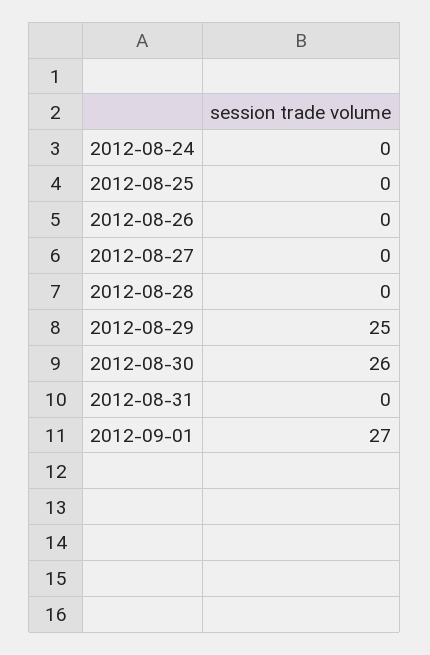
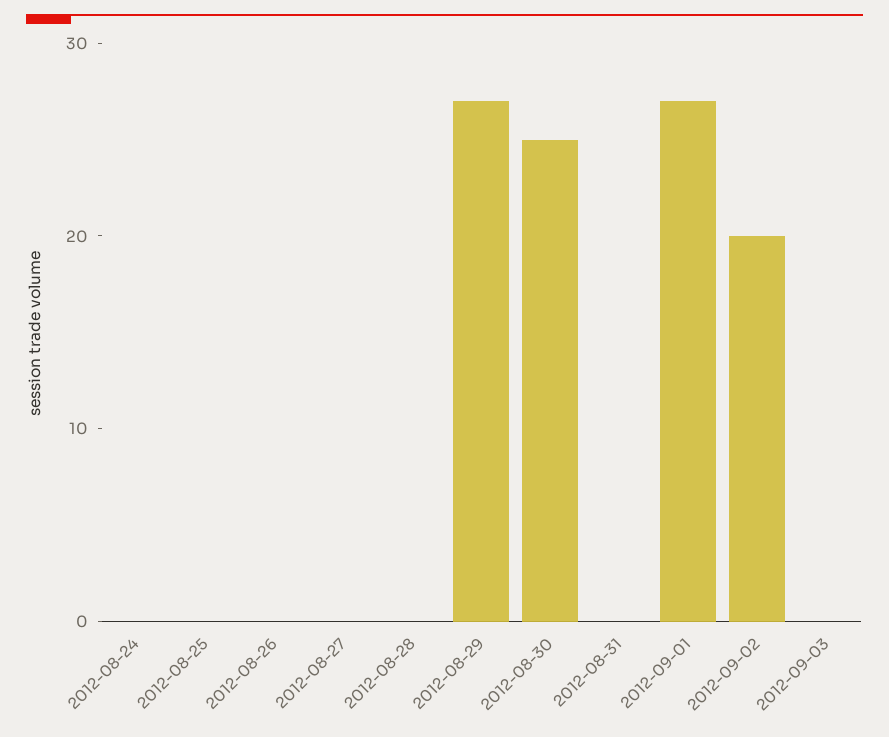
2012-08-29: 25 -> 27
2012-08-30: 26 -> 25
2012-09-02: none -> 20
2012-09-03: none -> 0

